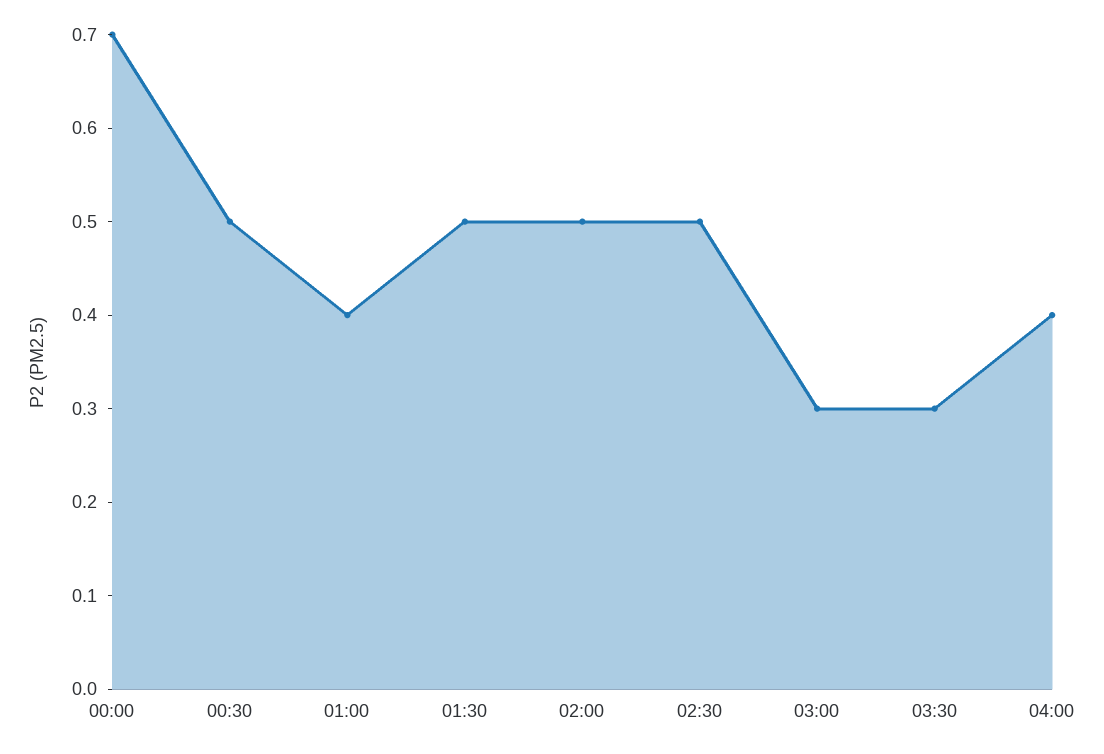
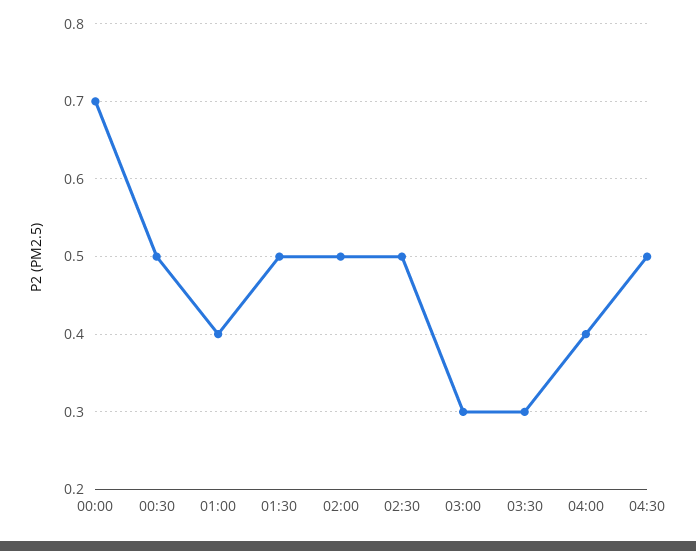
04:30: none -> 0.5

